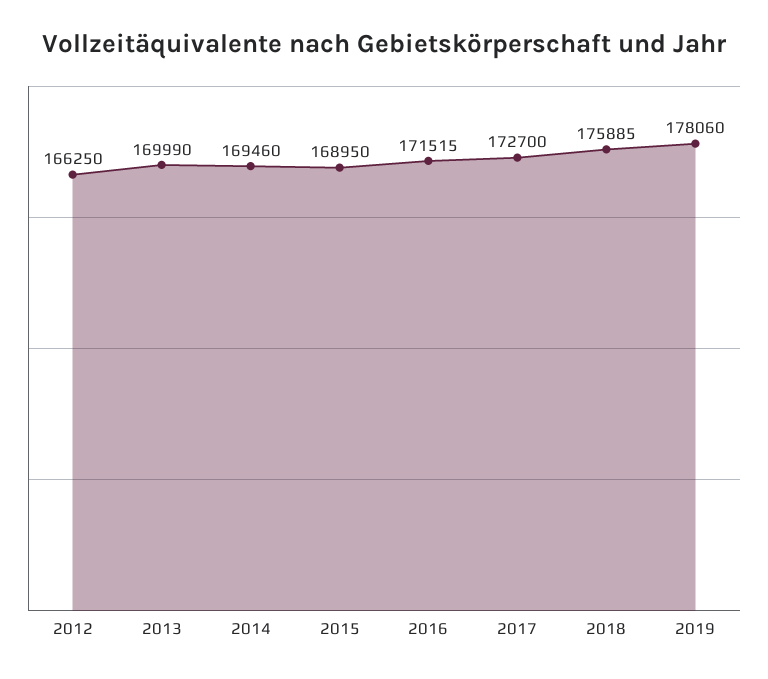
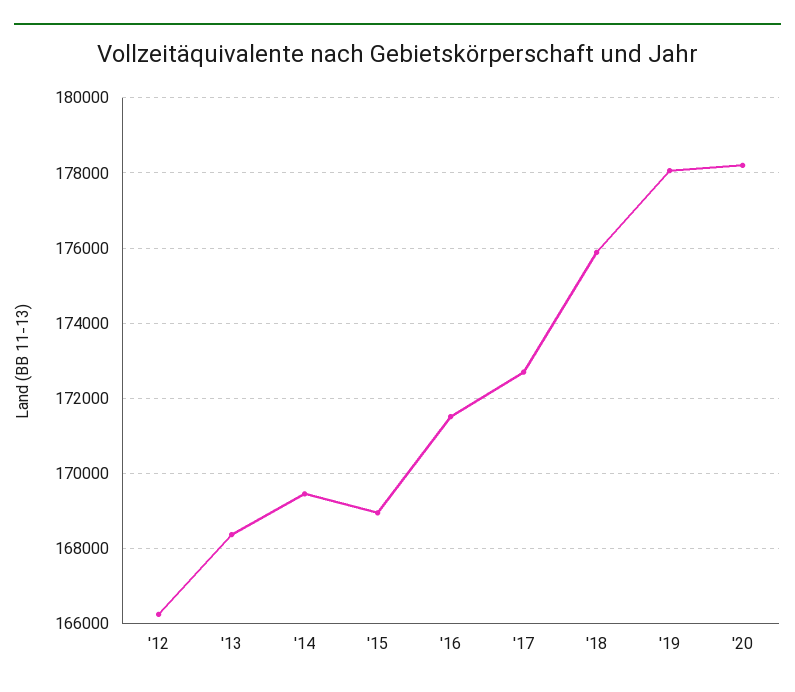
2013: 169990 -> 168400
'20: none -> 178200

